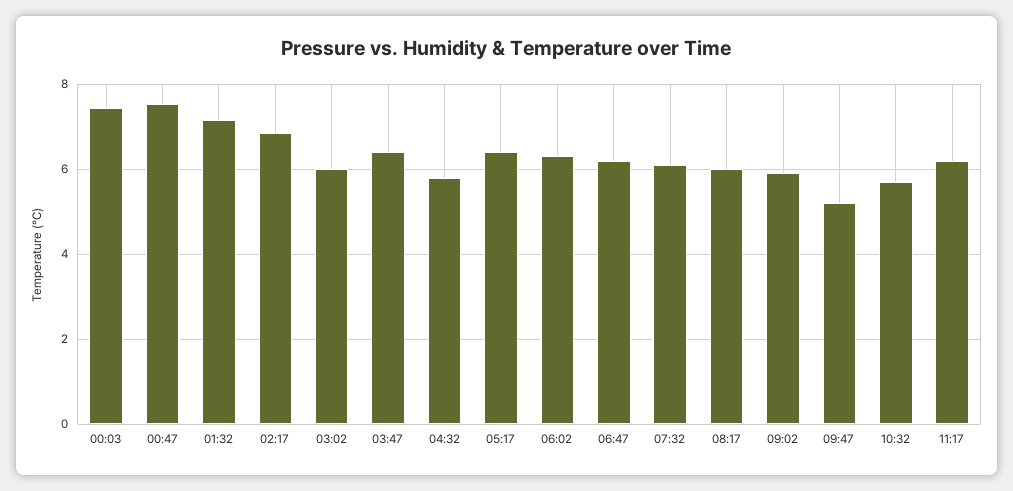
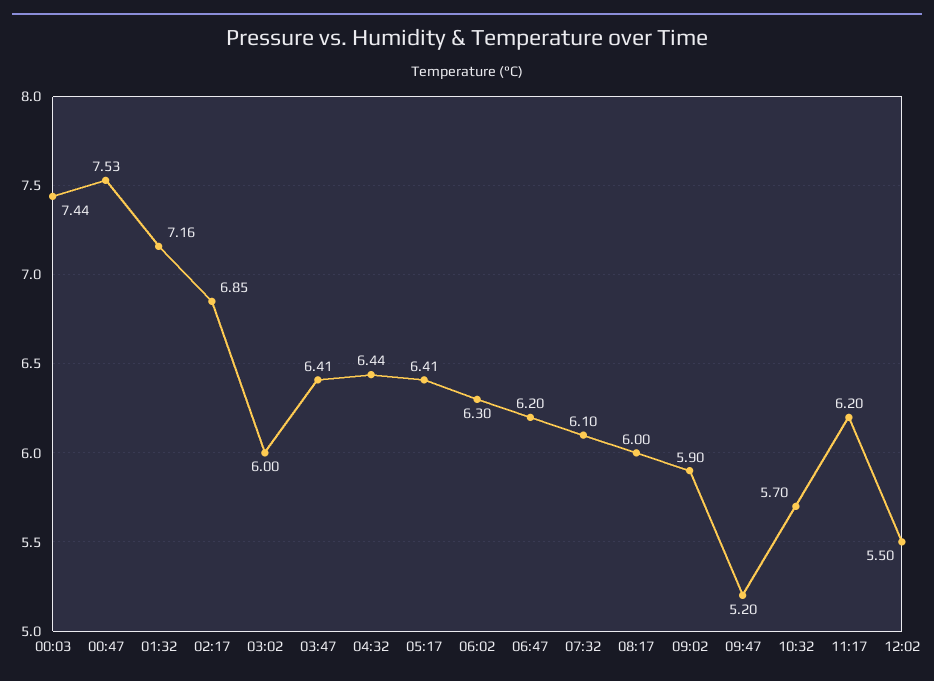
04:32: 5.8 -> 6.44
12:02: none -> 5.5

